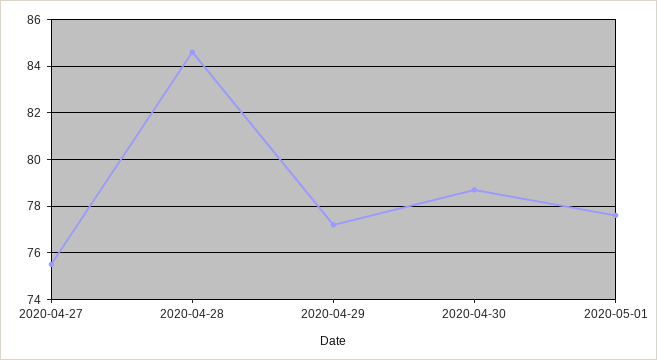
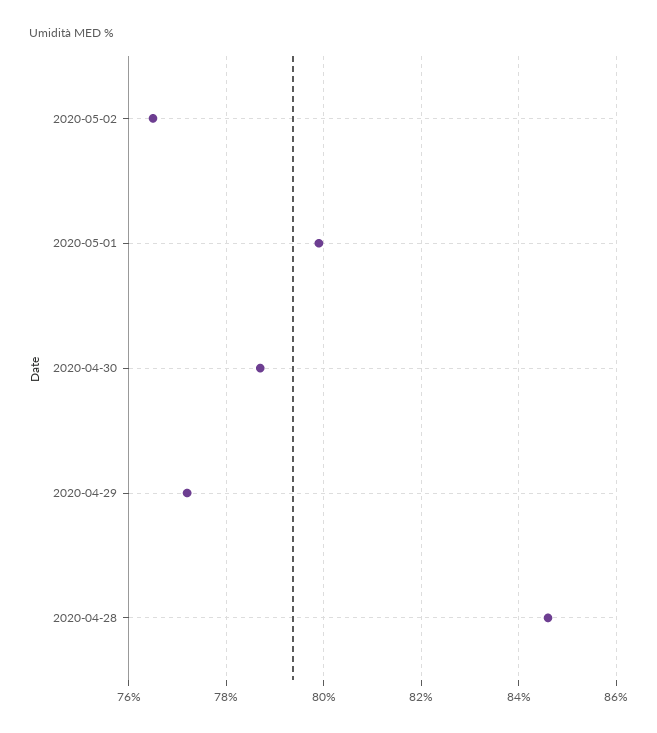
2020-04-27: 75.5 -> none
2020-05-01: 77.5 -> 80
2020-05-02: none -> 76.5

